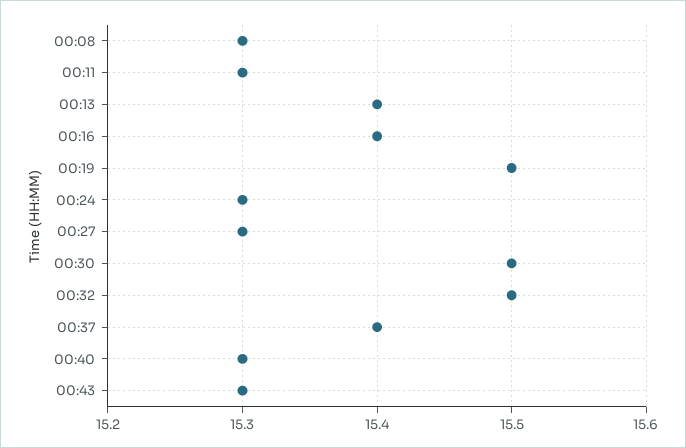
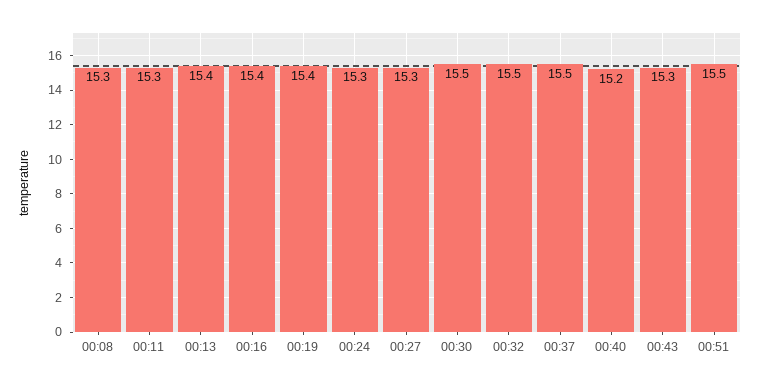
00:19: 15.5 -> 15.4
00:37: 15.4 -> 15.5
00:40: 15.3 -> 15.2
00:51: none -> 15.5

